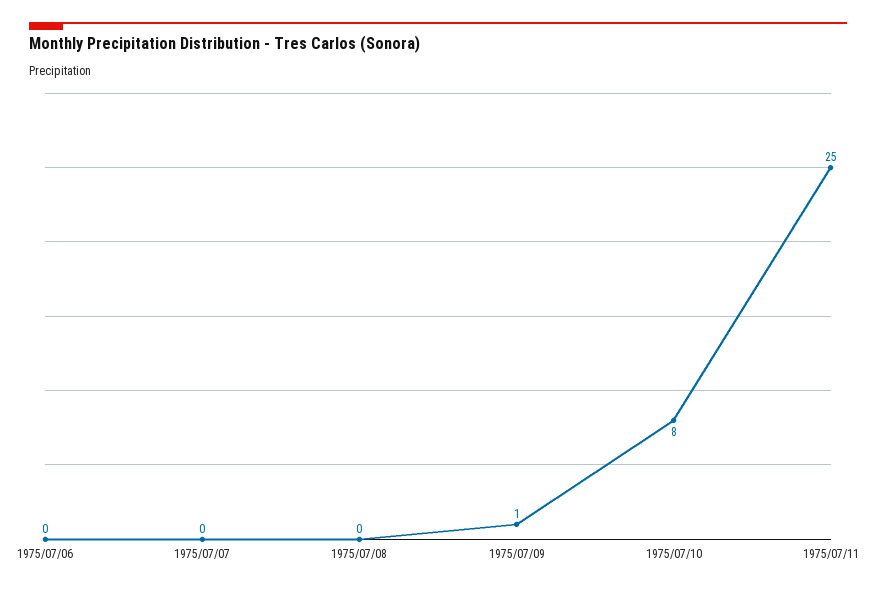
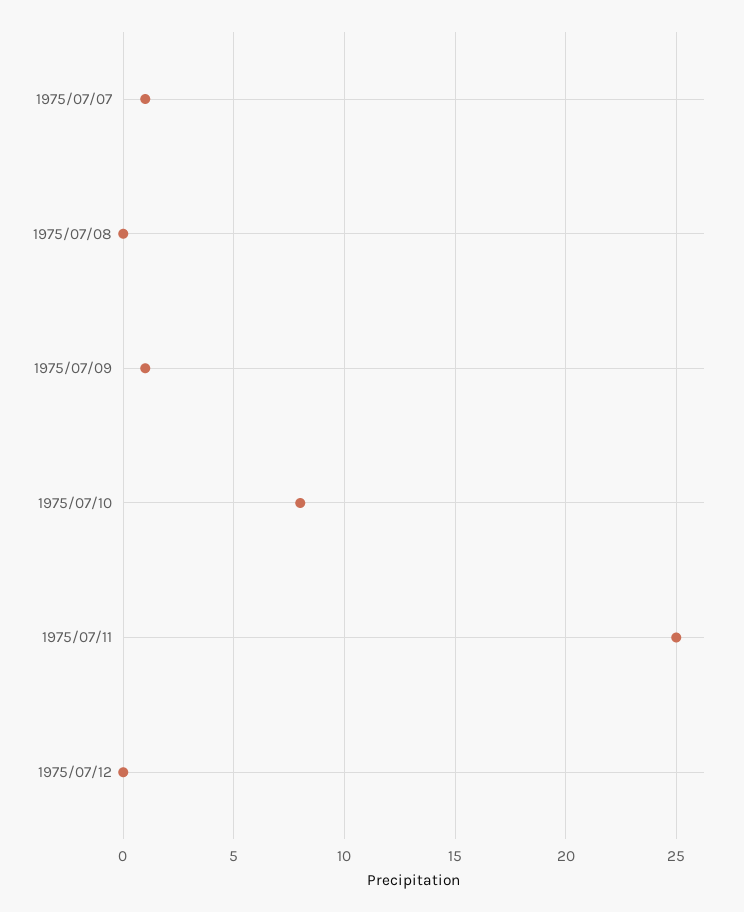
1975/07/06: 0 -> none
1975/07/07: 0 -> 1
1975/07/12: none -> 0

